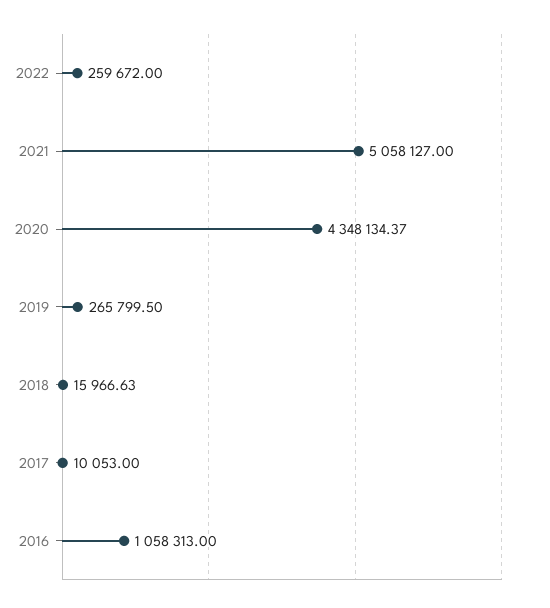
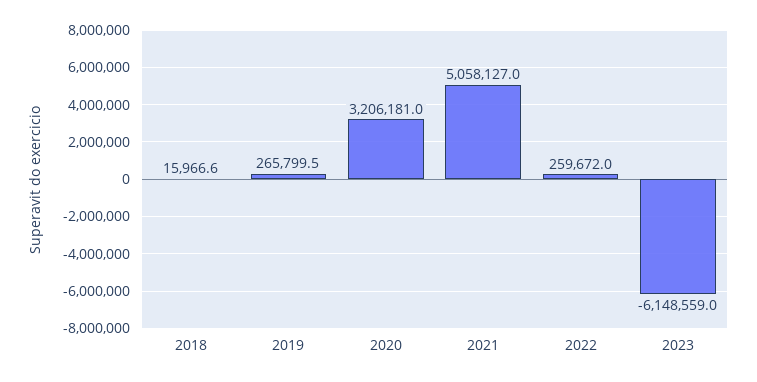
2020: 4348134.37 -> 3206181
2017: 10053 -> none
2016: 1058313 -> none
2023: none -> -6148559

